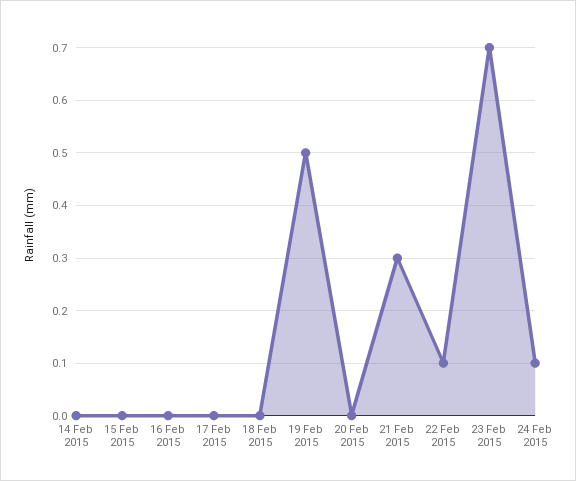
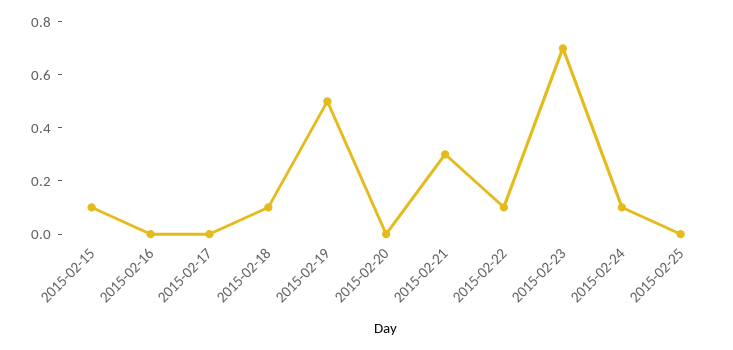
14 Feb 2015: 0 -> none
15 Feb 2015: 0 -> 0.1
18 Feb 2015: 0 -> 0.1
2015-02-25: none -> 0

